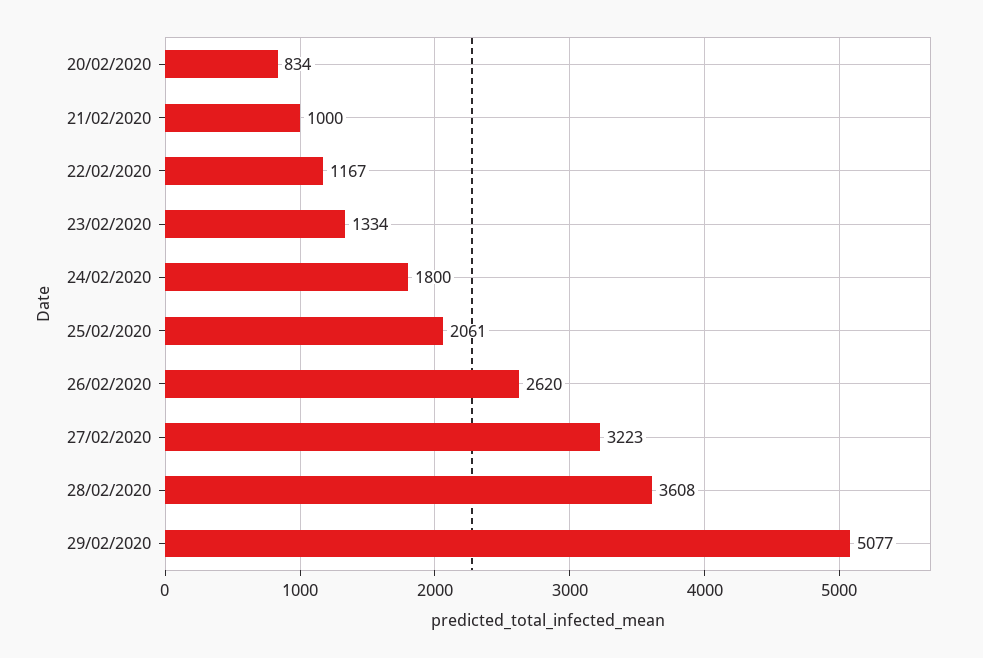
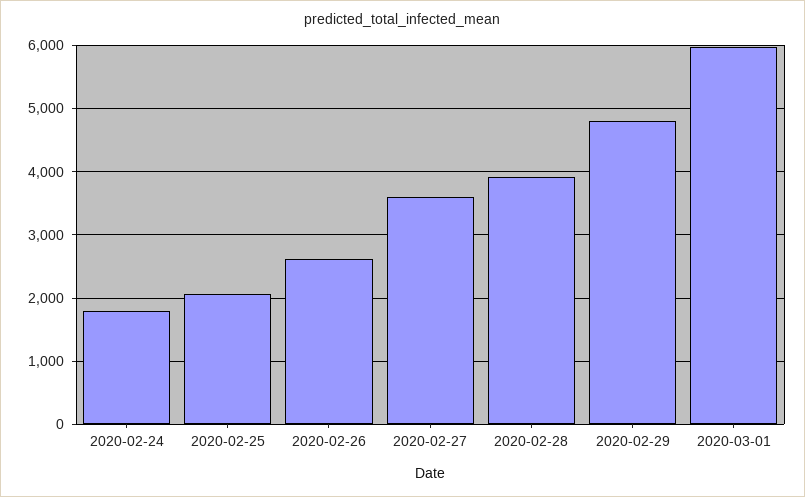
20/02/2020: 834 -> none
21/02/2020: 1000 -> none
22/02/2020: 1167 -> none
23/02/2020: 1334 -> none
27/02/2020: 3223 -> 3600
28/02/2020: 3608 -> 3900
29/02/2020: 5077 -> 4800
2020-03-01: none -> 6000

